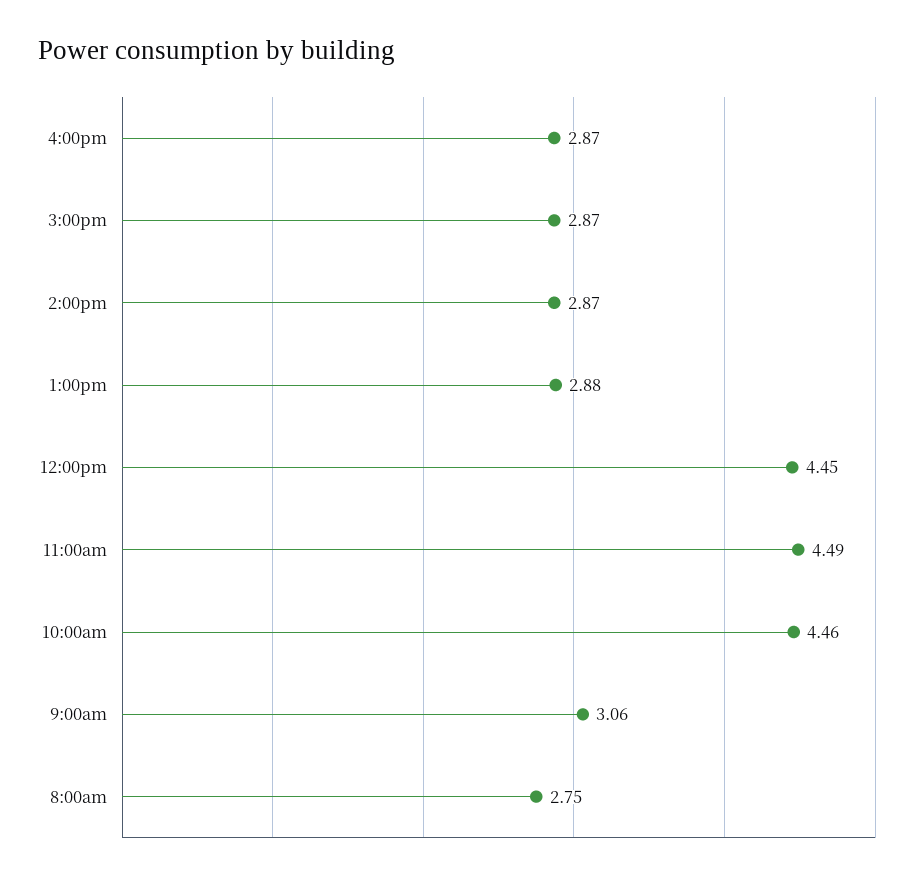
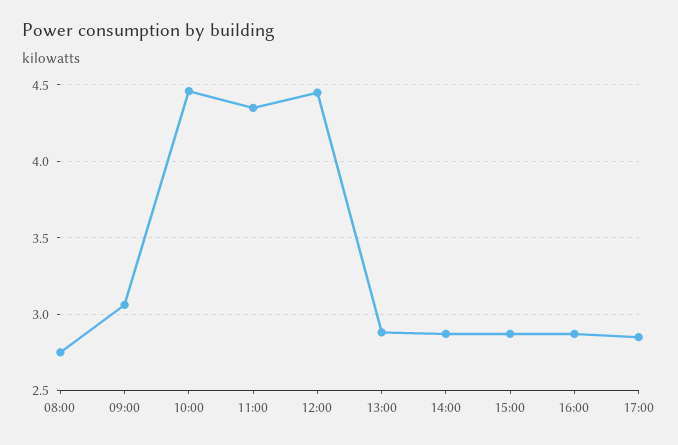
11:00am: 4.49 -> 4.35
17:00: none -> 2.85

